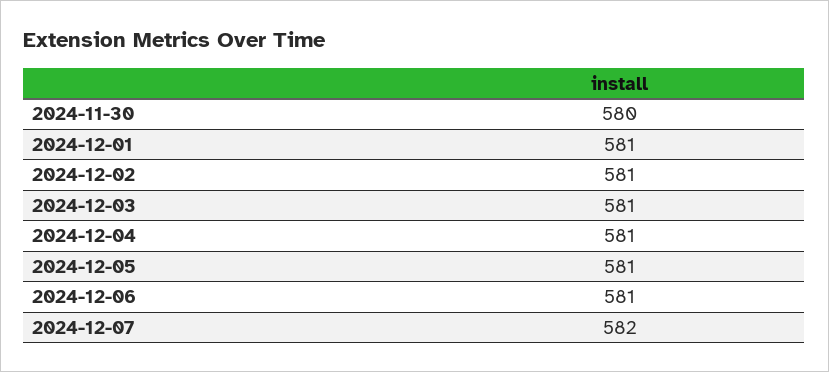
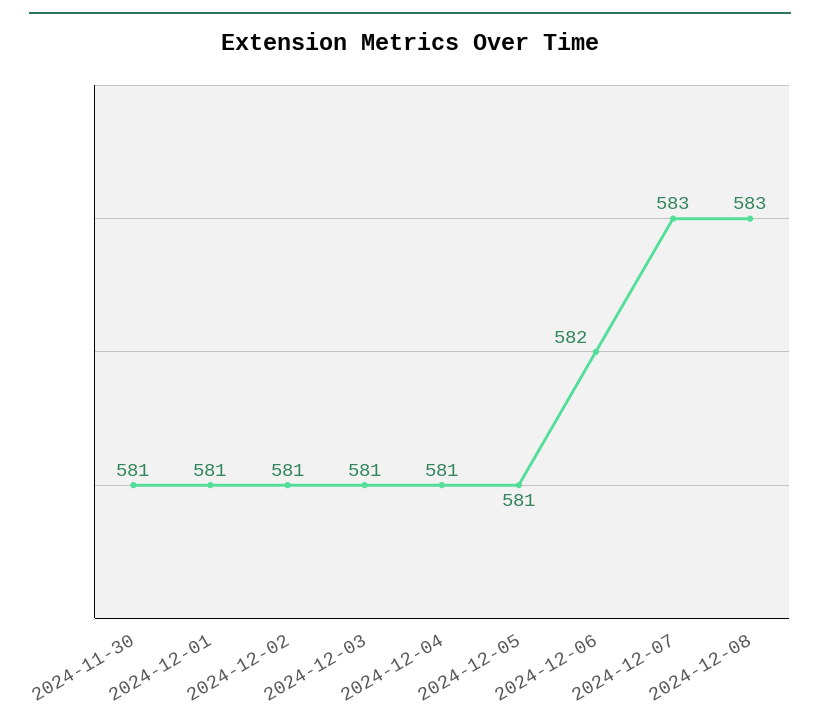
2024-11-30: 580 -> 581
2024-12-06: 581 -> 582
2024-12-07: 582 -> 583
2024-12-08: none -> 583

